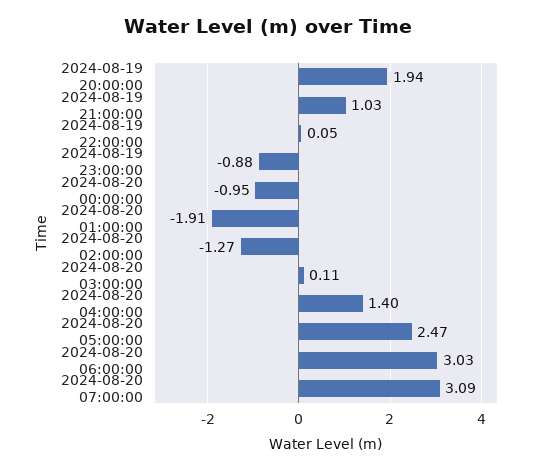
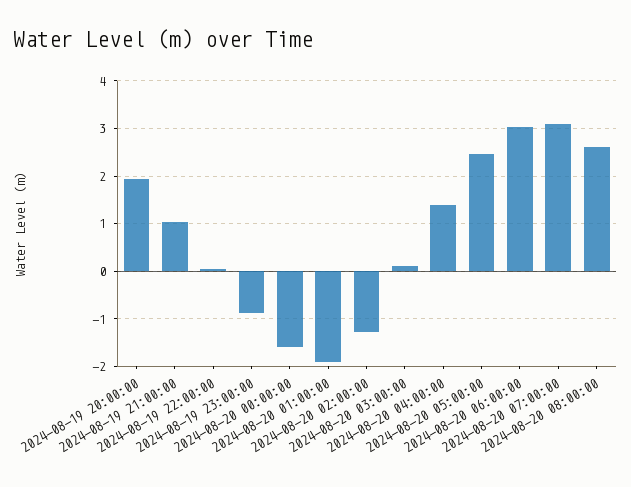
2024-08-20 00:00:00: -0.95 -> -1.6
2024-08-20 08:00:00: none -> 2.6

